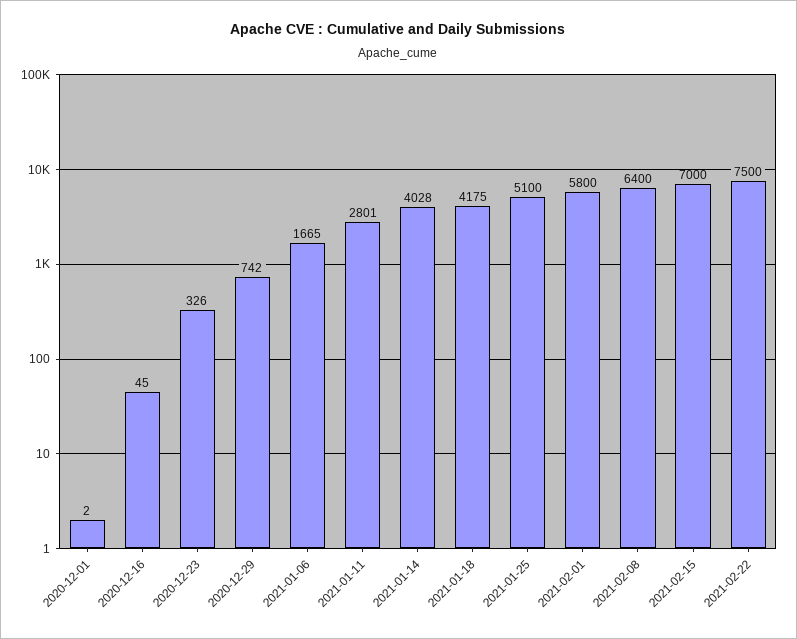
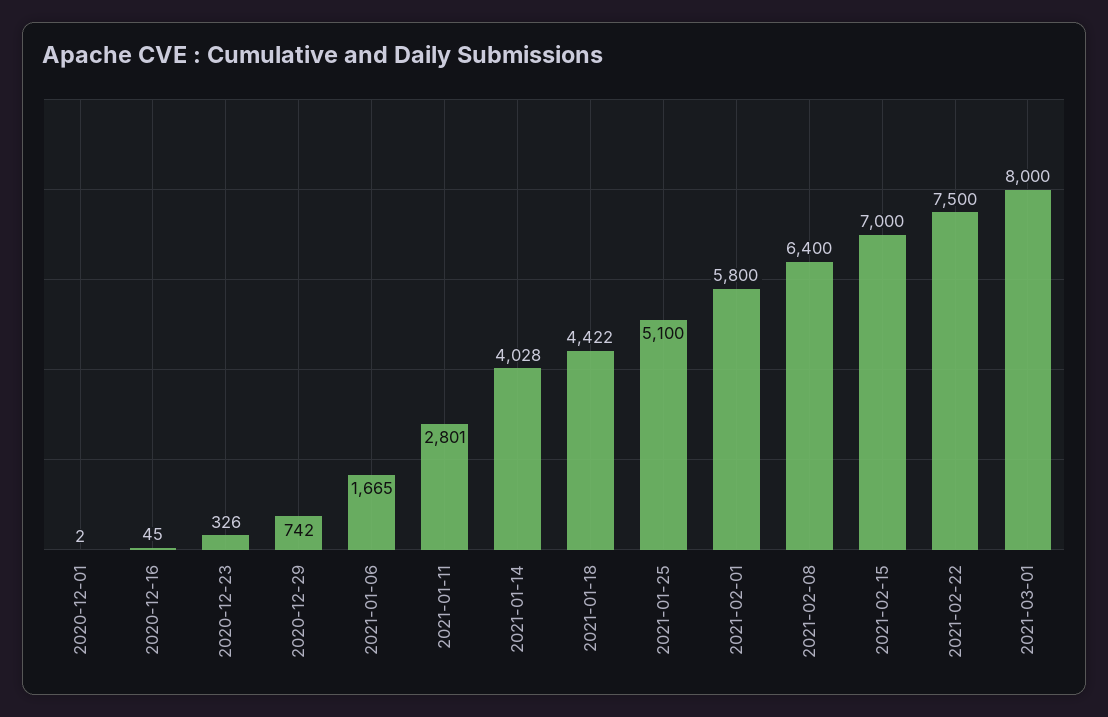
2021-01-18: 4175 -> 4422
2021-03-01: none -> 8000

